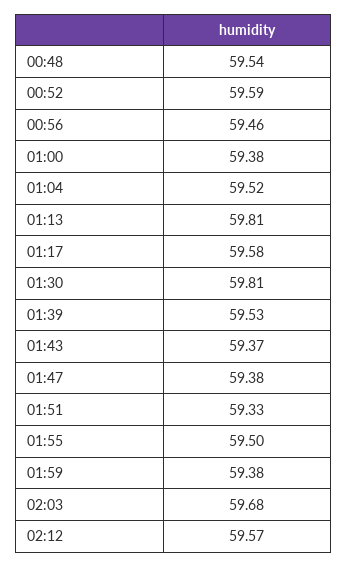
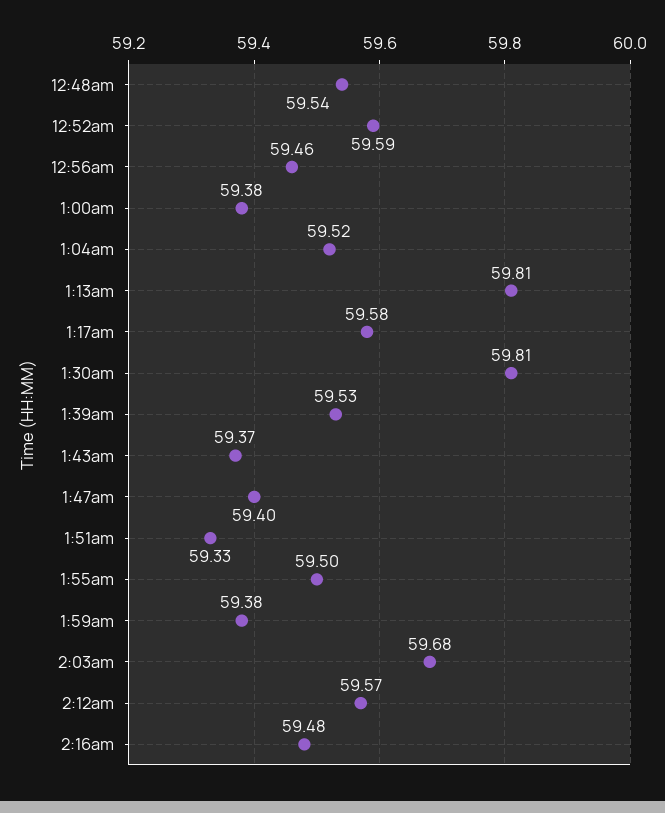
01:47: 59.38 -> 59.4
2:16am: none -> 59.48

